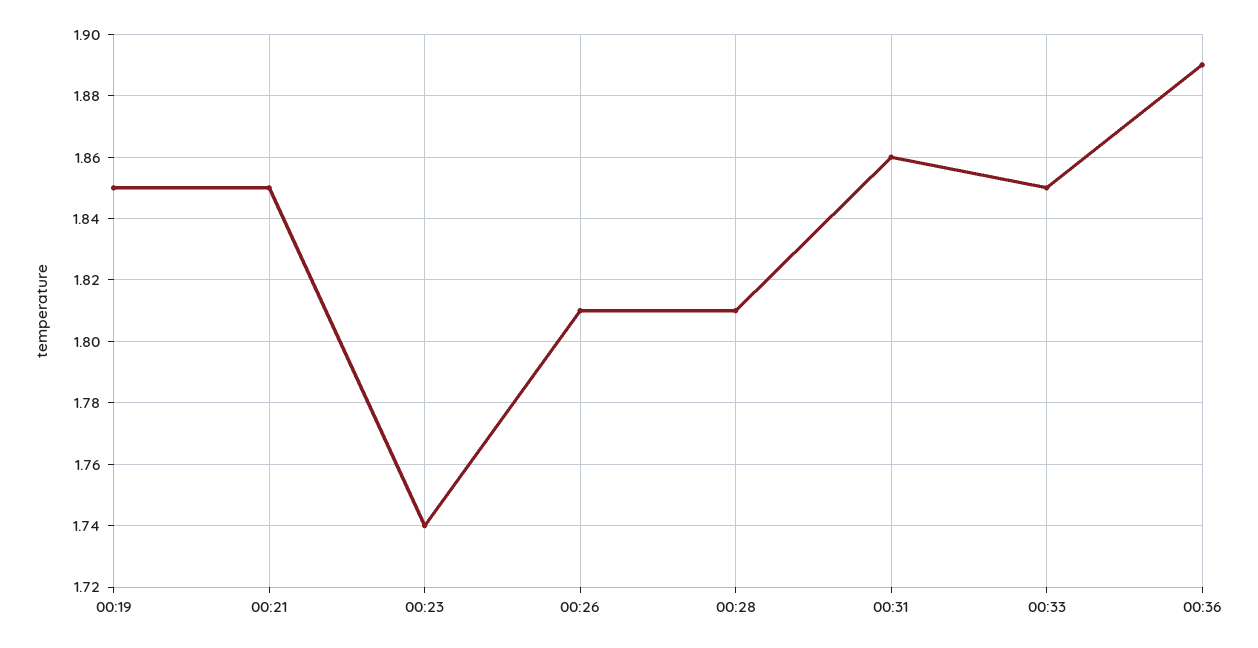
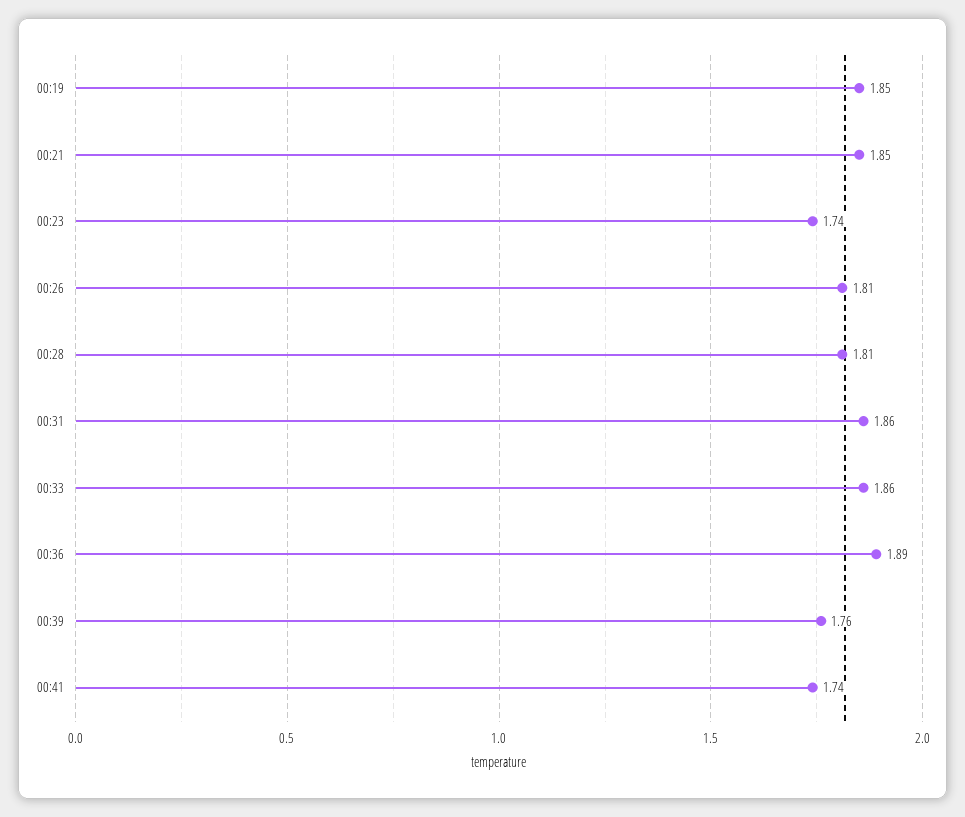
00:33: 1.85 -> 1.86
00:39: none -> 1.76
00:41: none -> 1.74

